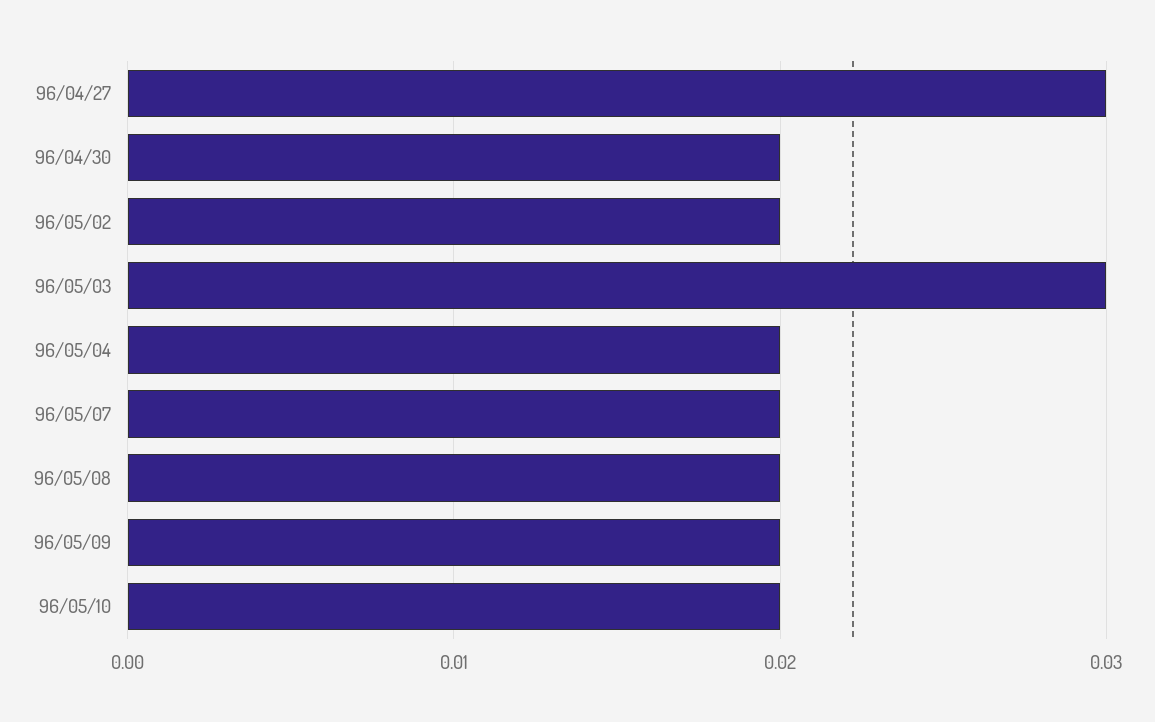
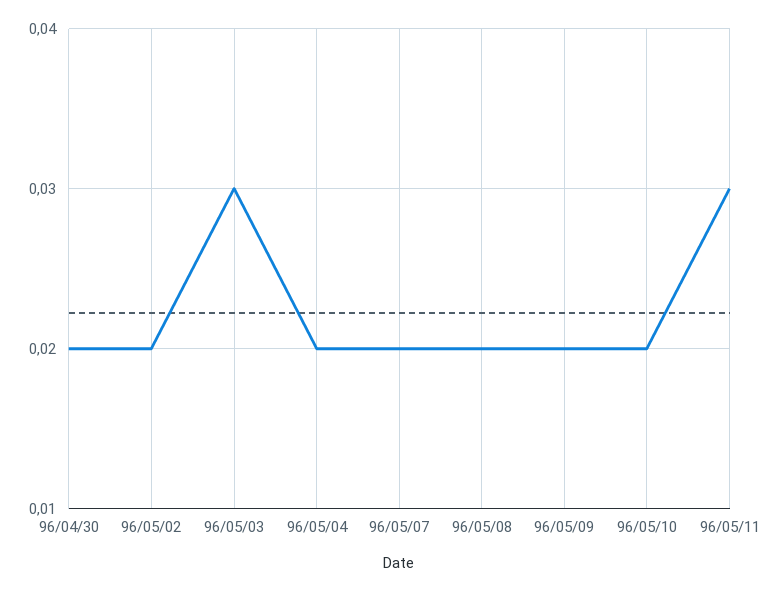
96/04/27: 0.03 -> none
96/05/11: none -> 0.03

